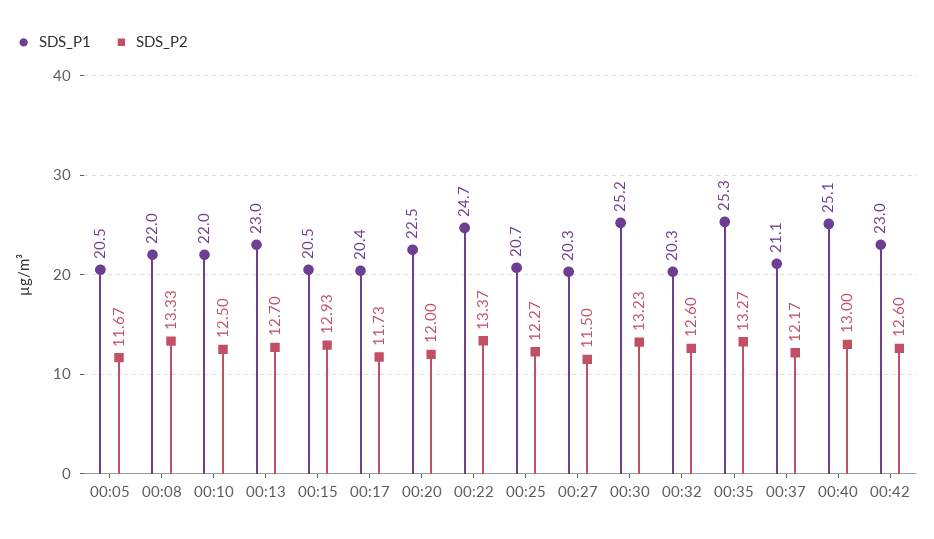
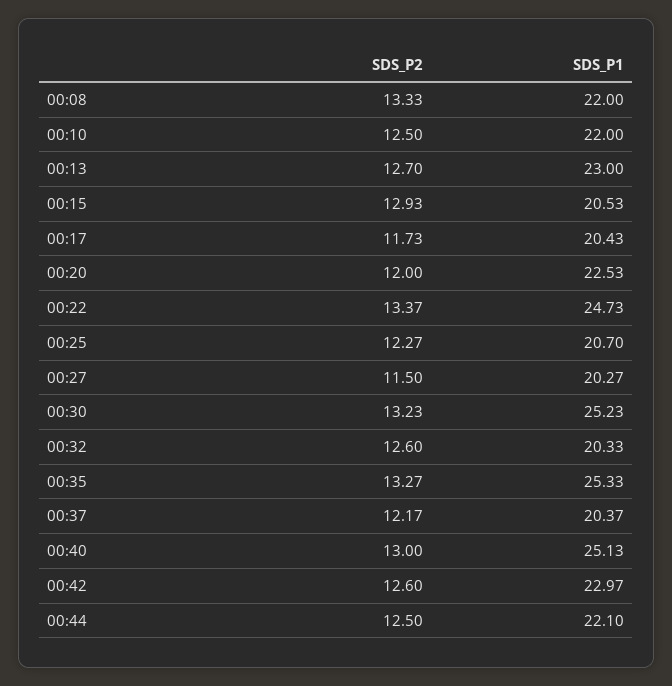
SDS_P1, 00:05: 20.5 -> none
SDS_P2, 00:05: 11.67 -> none
SDS_P1, 00:37: 21.1 -> 20.37
SDS_P2, 00:44: none -> 12.5
SDS_P1, 00:44: none -> 22.1

